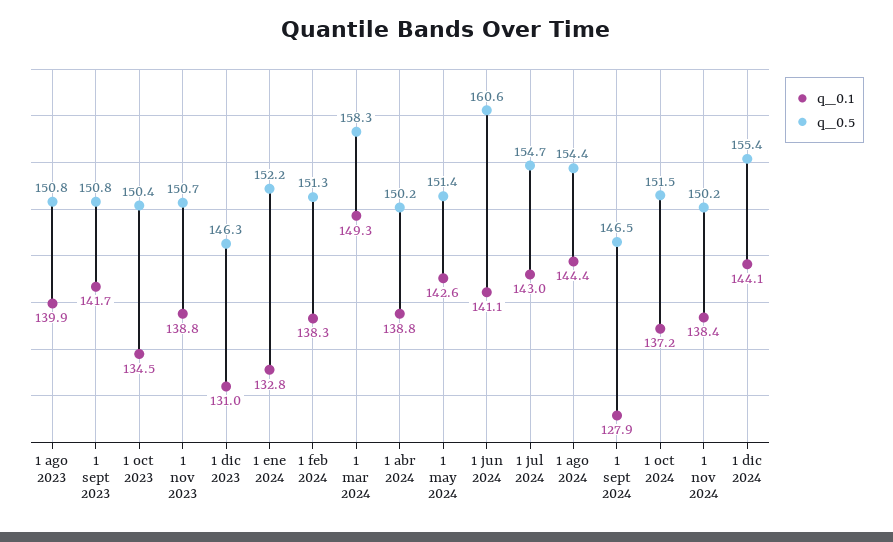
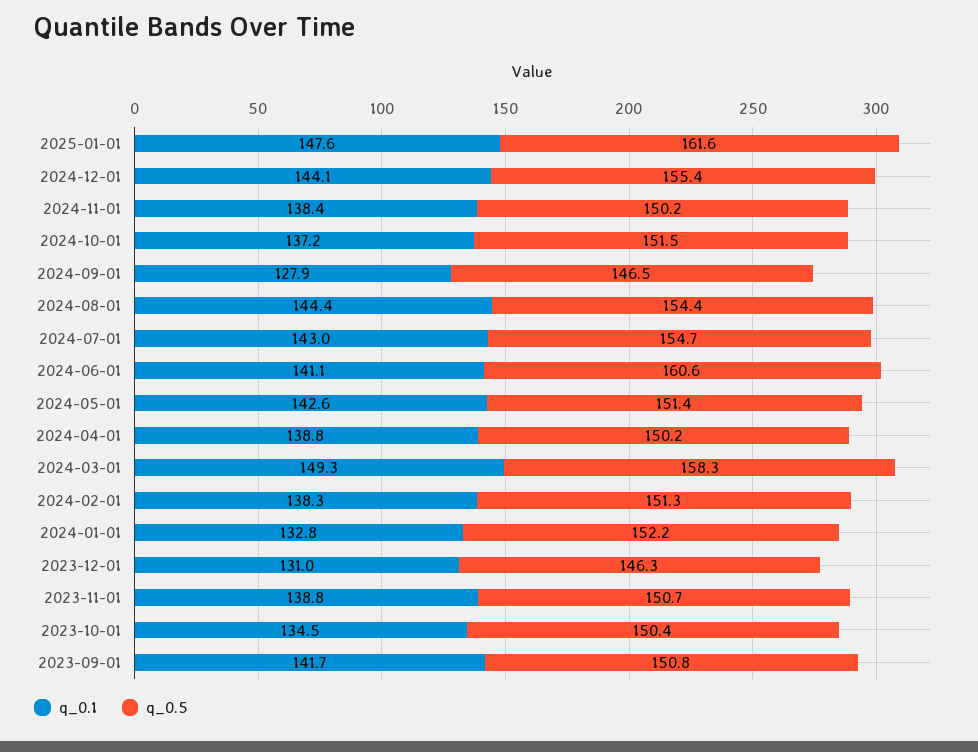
q_0.1, 1 ago 2023: 139.9 -> none
q_0.5, 1 ago 2023: 150.8 -> none
q_0.1, 2025-01-01: none -> 147.6
q_0.5, 2025-01-01: none -> 161.6

